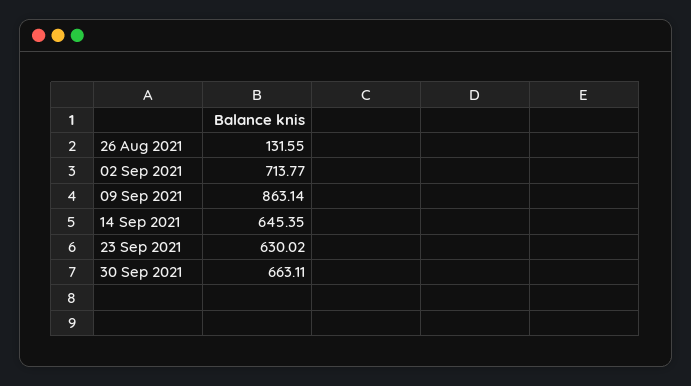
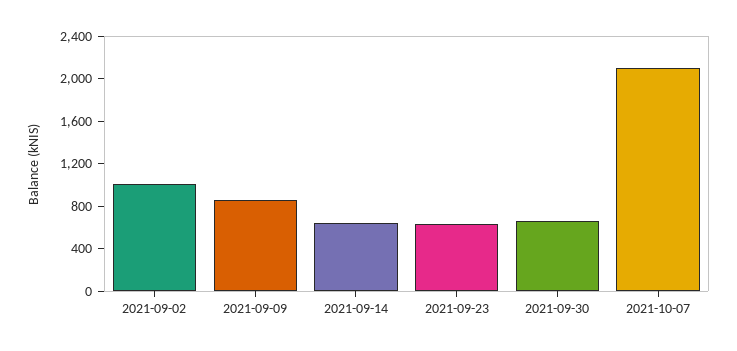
26 Aug 2021: 131.55 -> none
02 Sep 2021: 713.77 -> 1000
2021-10-07: none -> 2100

